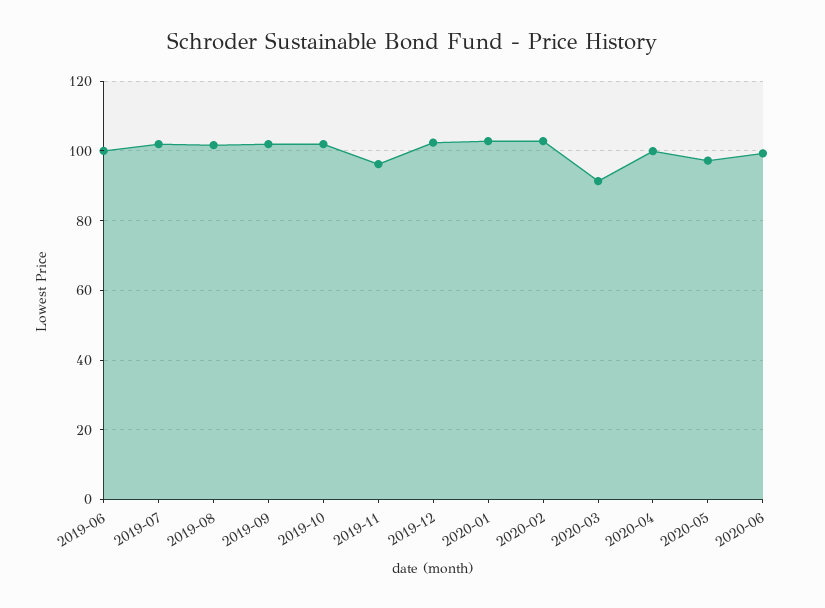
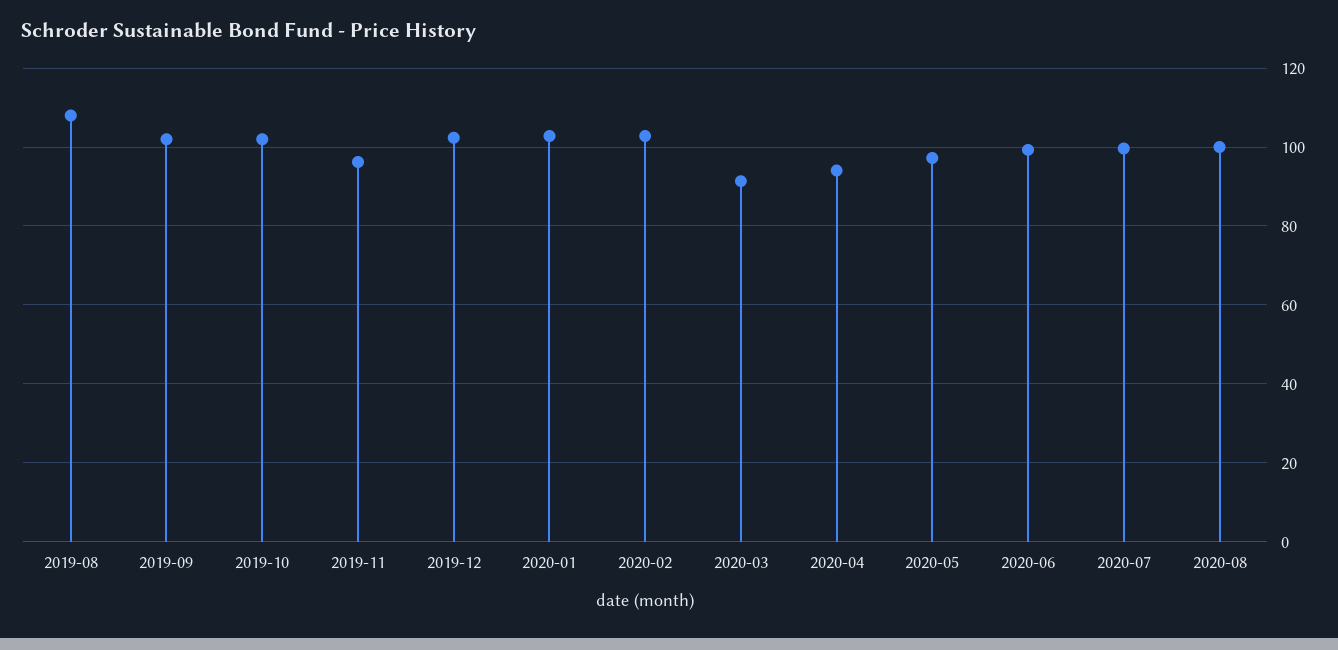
2019-06: 100 -> none
2019-07: 102 -> none
2019-08: 102 -> 108
2020-04: 100 -> 94
2020-07: none -> 100
2020-08: none -> 100

